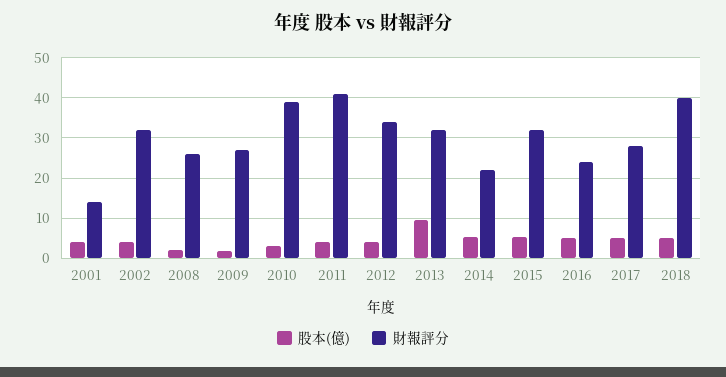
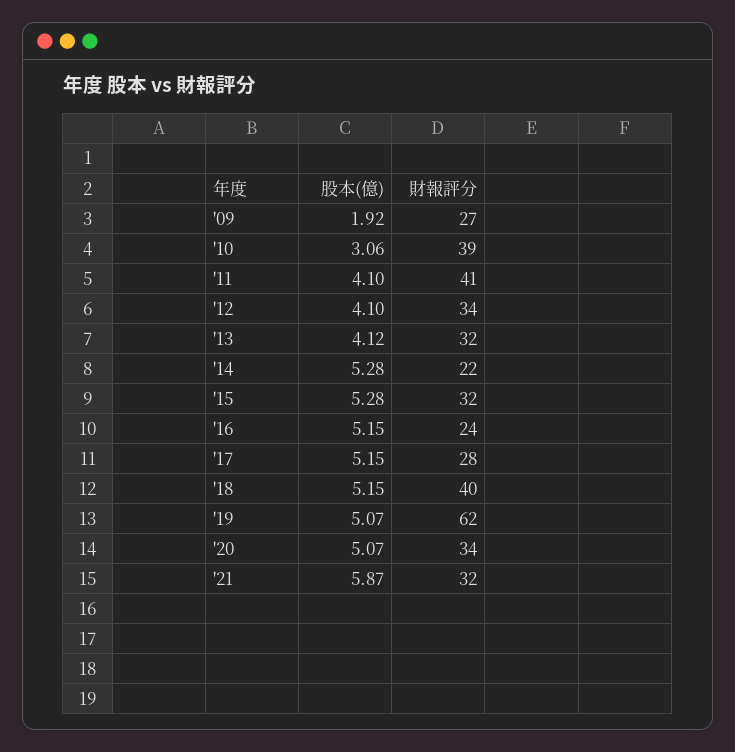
股本(億), 2001: 4 -> none
財報評分, 2001: 14 -> none
股本(億), 2002: 4 -> none
財報評分, 2002: 32 -> none
股本(億), 2008: 2 -> none
財報評分, 2008: 26 -> none
股本(億), 2013: 10 -> 4.12
股本(億), '19: none -> 5.07
財報評分, '19: none -> 62
股本(億), '20: none -> 5.07
財報評分, '20: none -> 34
股本(億), '21: none -> 5.87
財報評分, '21: none -> 32

